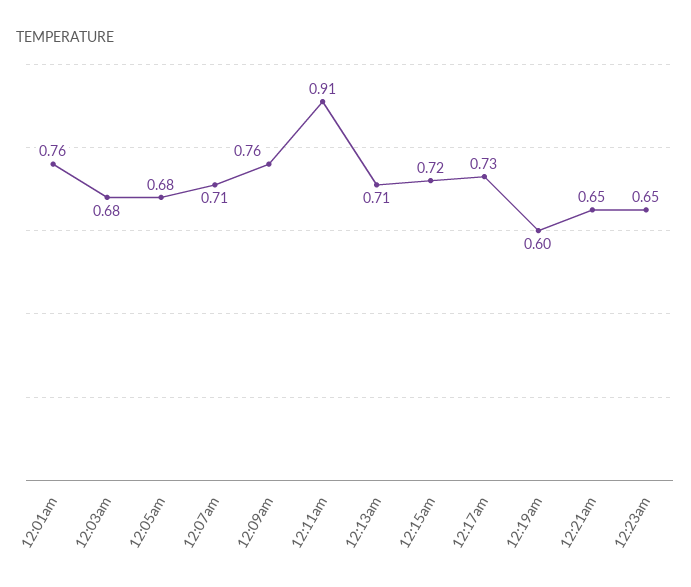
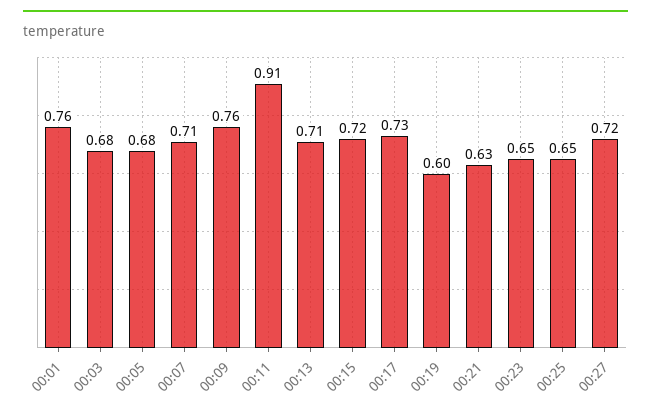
12:21am: 0.65 -> 0.63
00:25: none -> 0.65
00:27: none -> 0.72

